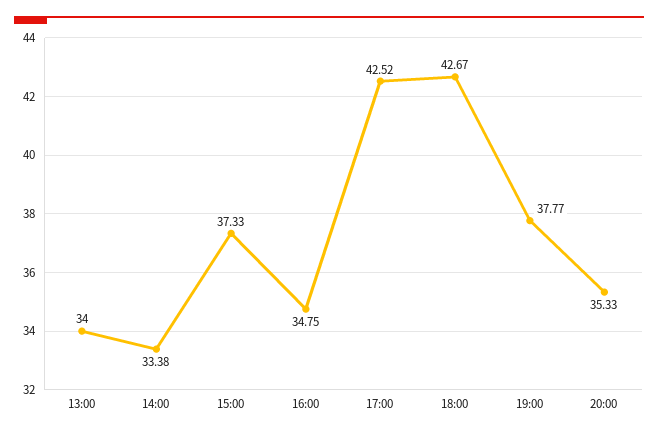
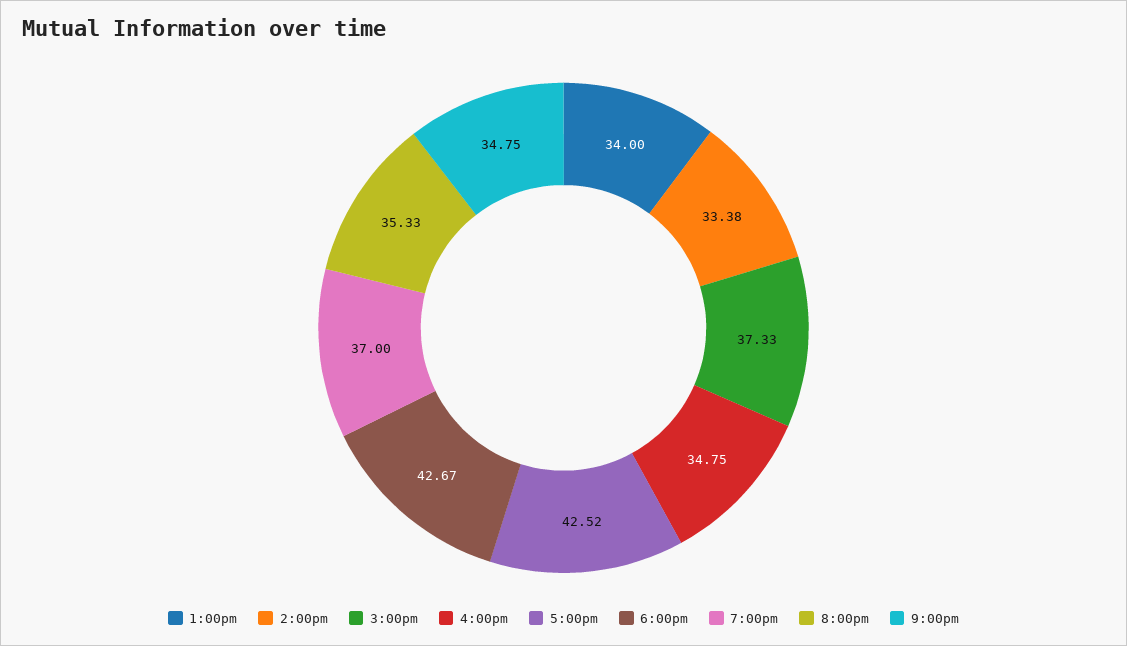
19:00: 37.77 -> 37
9:00pm: none -> 34.75

